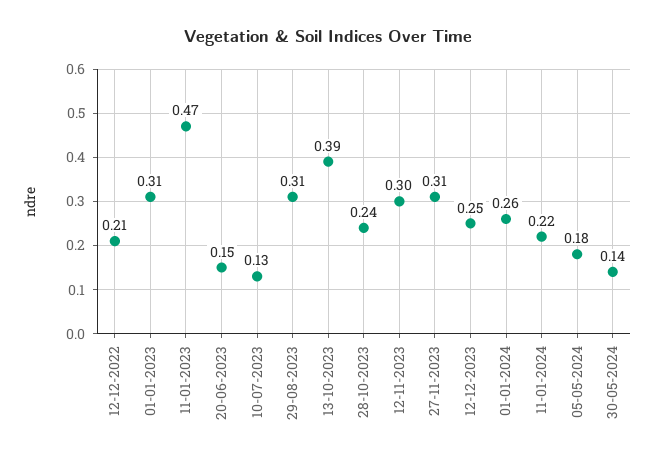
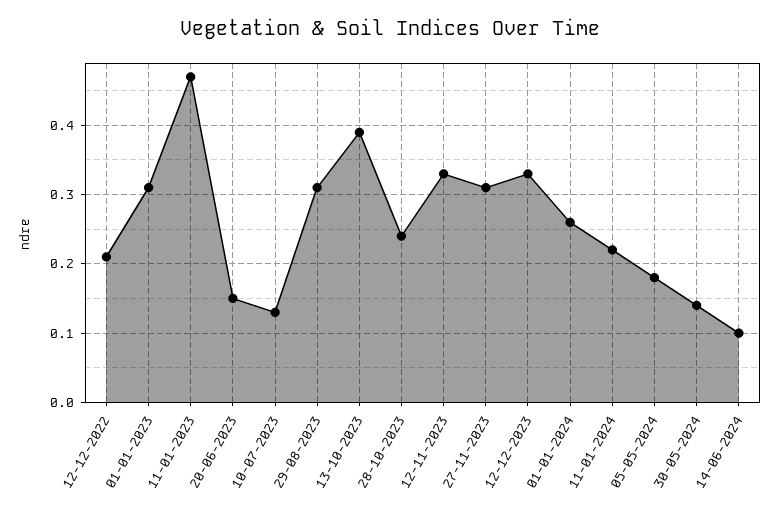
12-11-2023: 0.3 -> 0.33
12-12-2023: 0.25 -> 0.33
14-06-2024: none -> 0.1

